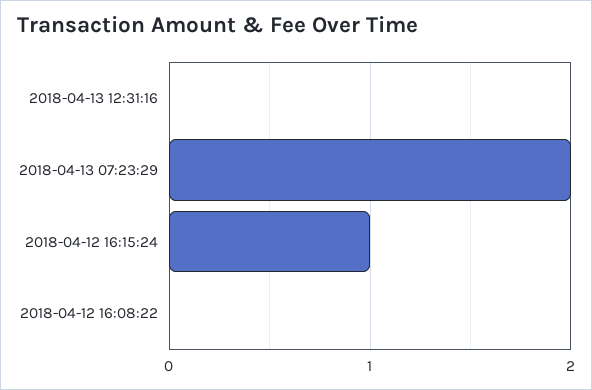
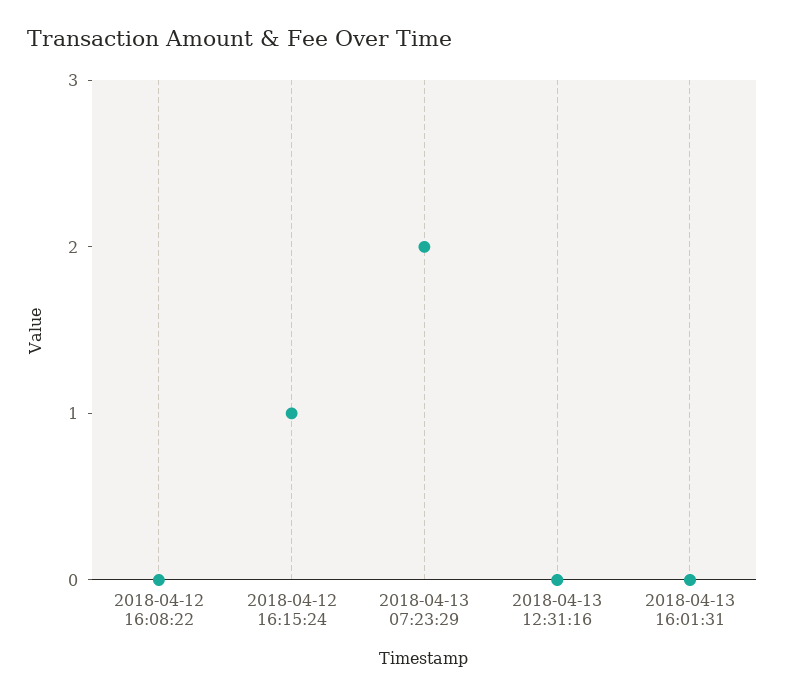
2018-04-13 16:01:31: none -> 0

